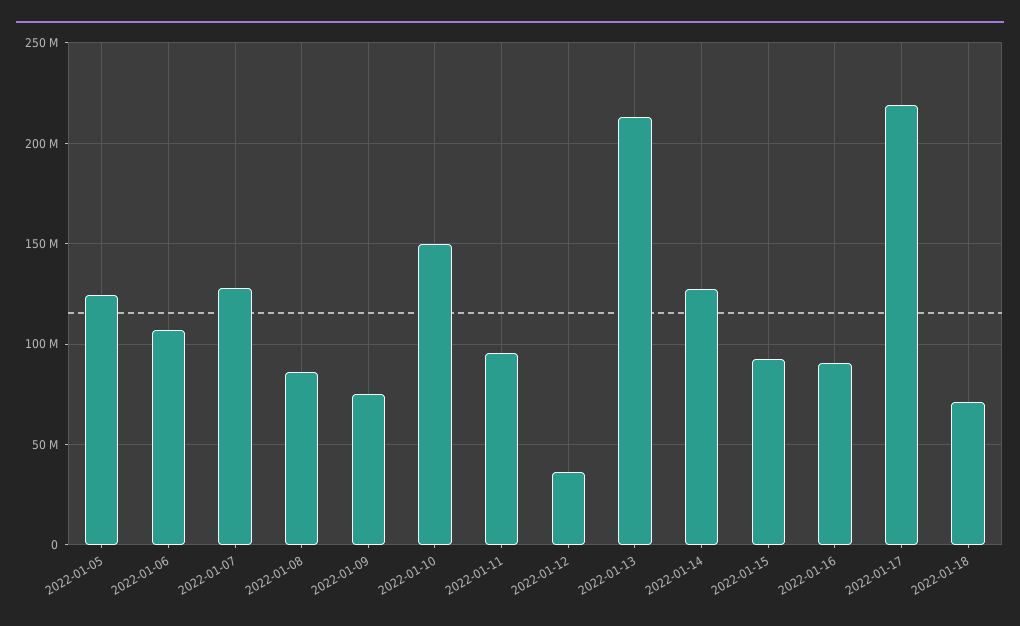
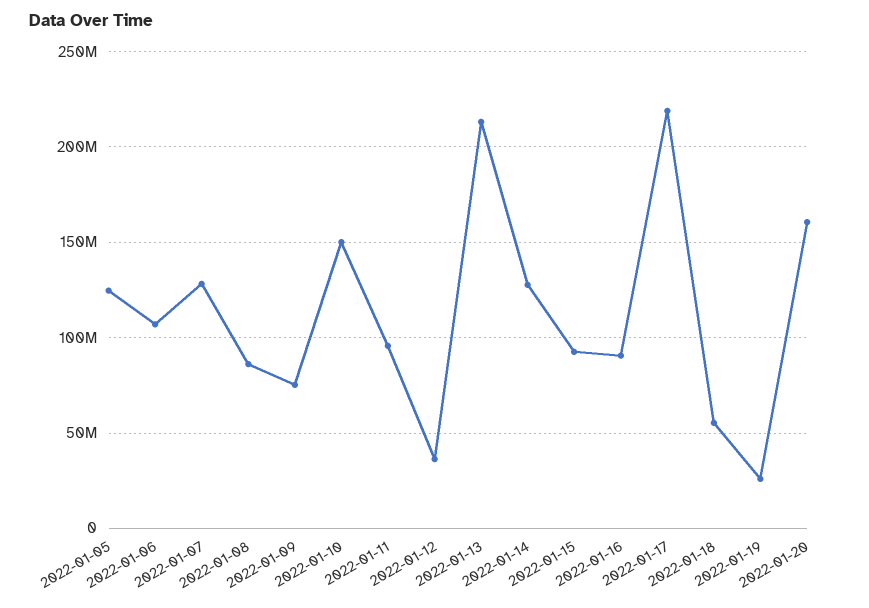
2022-01-18: 70000000 -> 55000000
2022-01-19: none -> 25000000
2022-01-20: none -> 160000000

